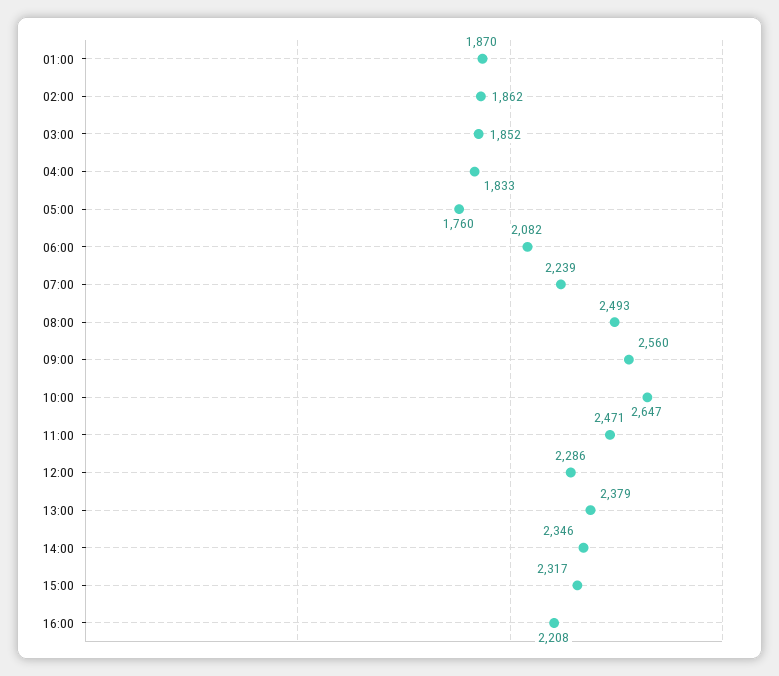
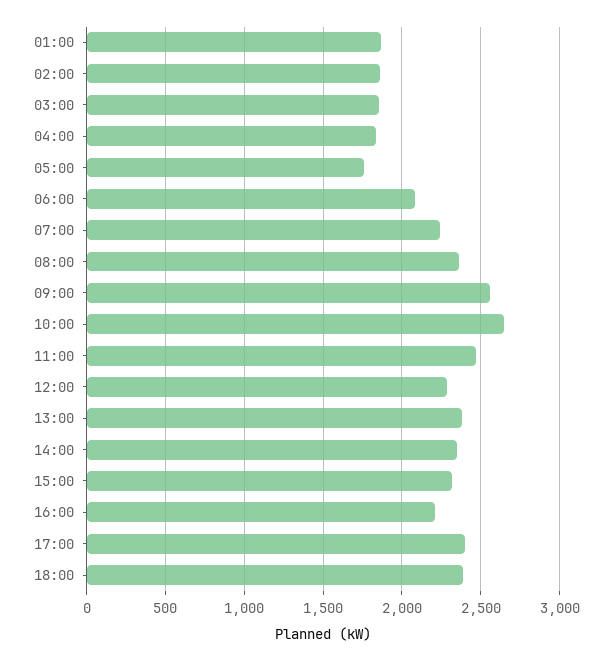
08:00: 2493 -> 2350
17:00: none -> 2400
18:00: none -> 2400

